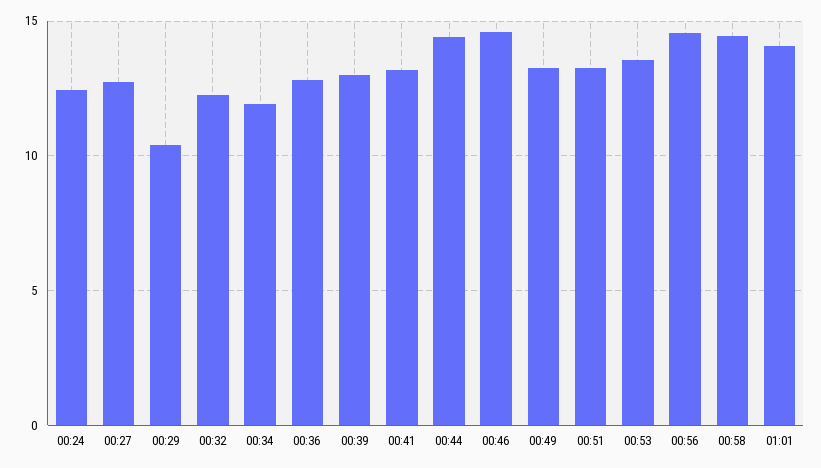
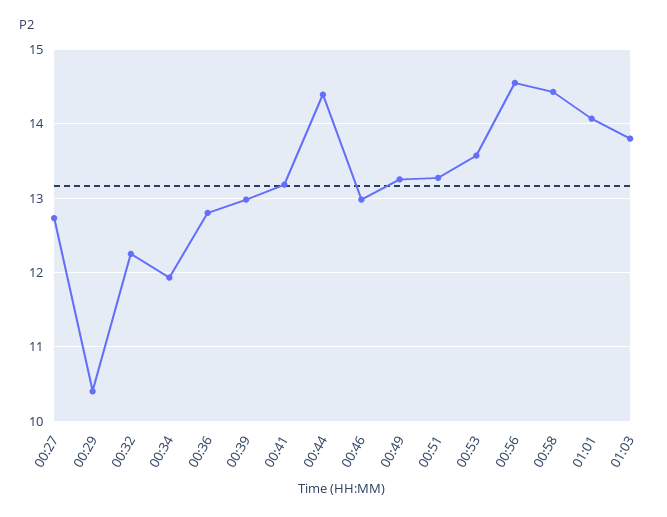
00:24: 12.5 -> none
00:46: 14.5 -> 13
01:03: none -> 13.8

